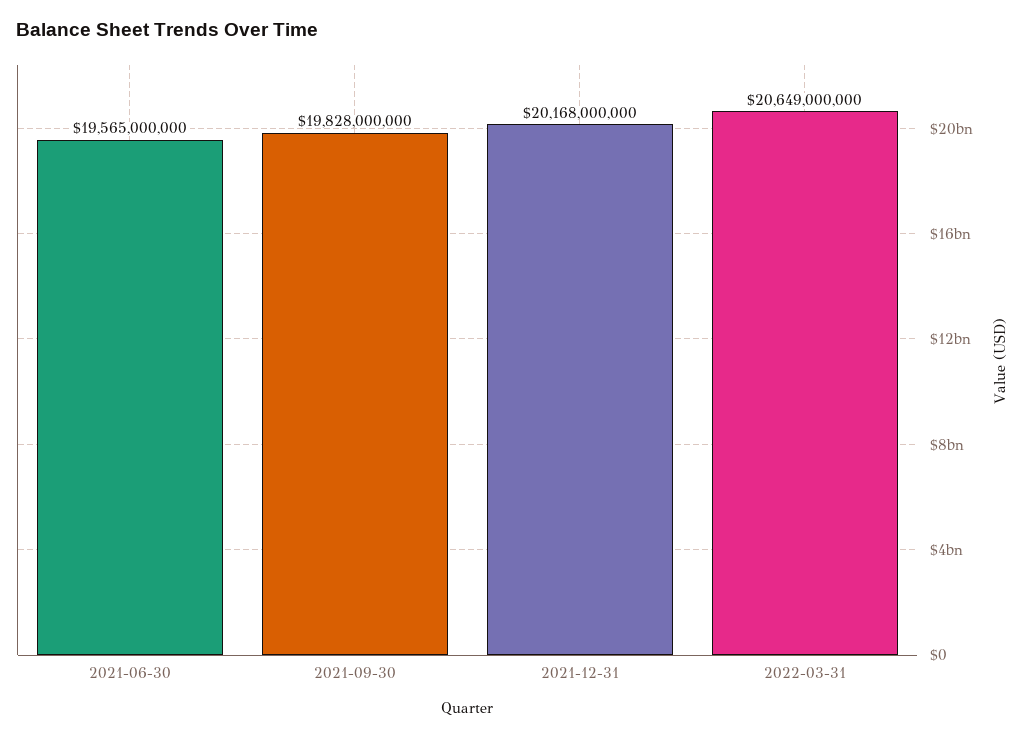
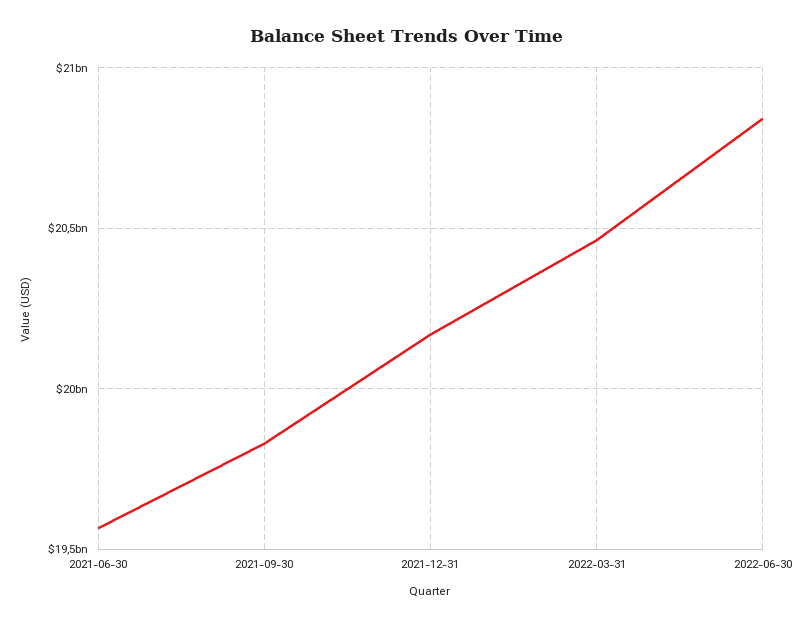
2022-03-31: 20649000000 -> 20450000000
2022-06-30: none -> 20850000000

